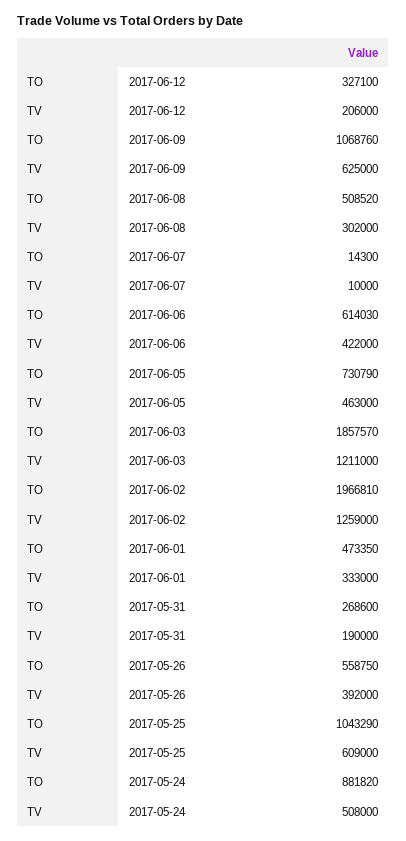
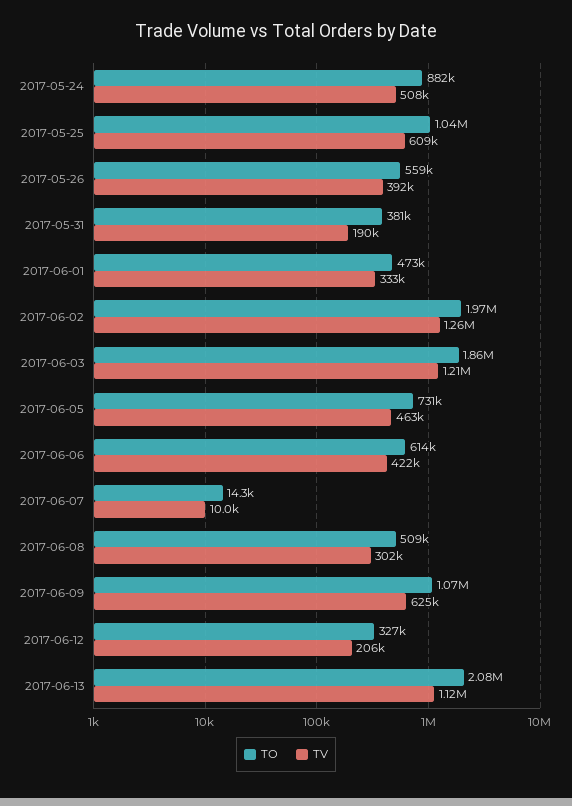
TO, 2017-05-31: 268600 -> 381000
TO, 2017-06-13: none -> 2080000
TV, 2017-06-13: none -> 1120000

